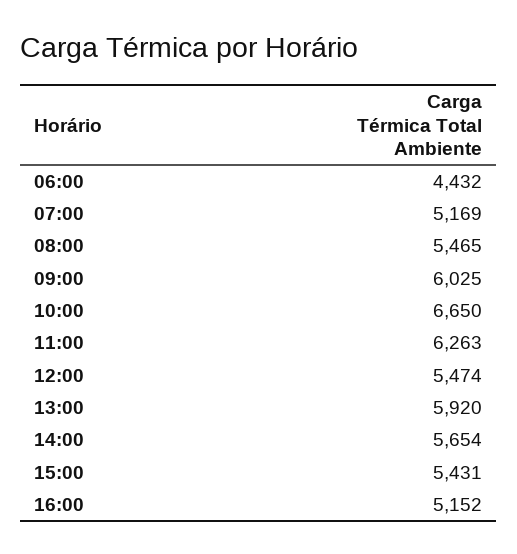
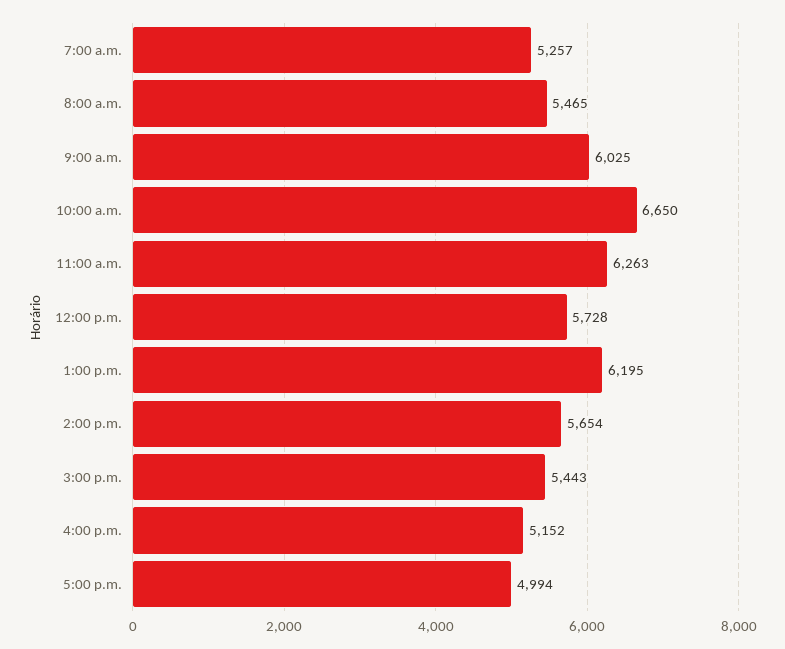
06:00: 4432 -> none
07:00: 5169 -> 5257
12:00: 5474 -> 5728
13:00: 5920 -> 6195
15:00: 5431 -> 5443
5:00 p.m.: none -> 4994

